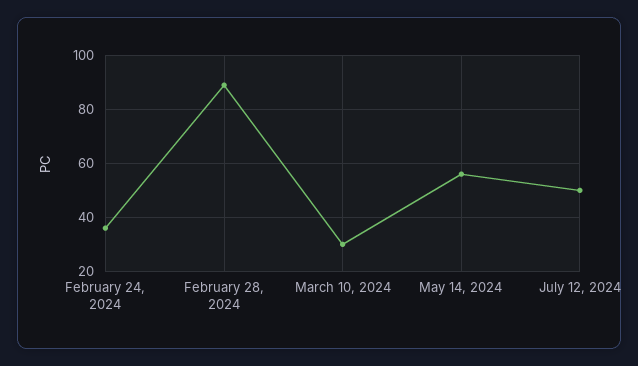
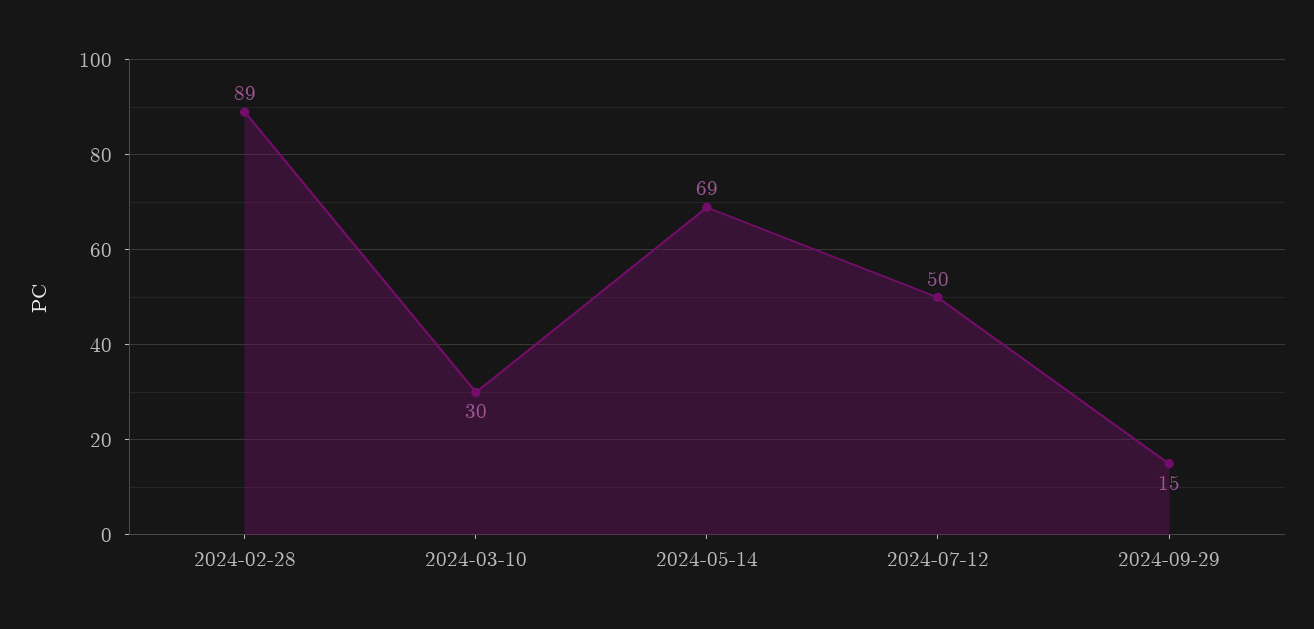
February 24, 2024: 35 -> none
May 14, 2024: 55 -> 69
2024-09-29: none -> 15

